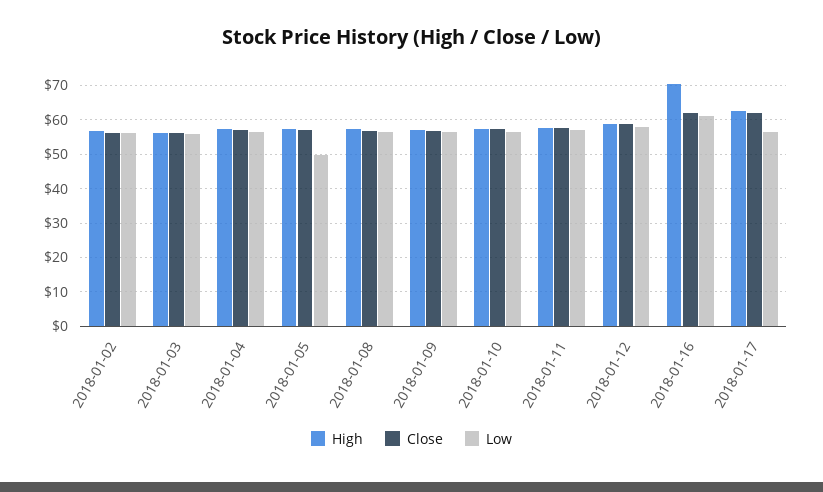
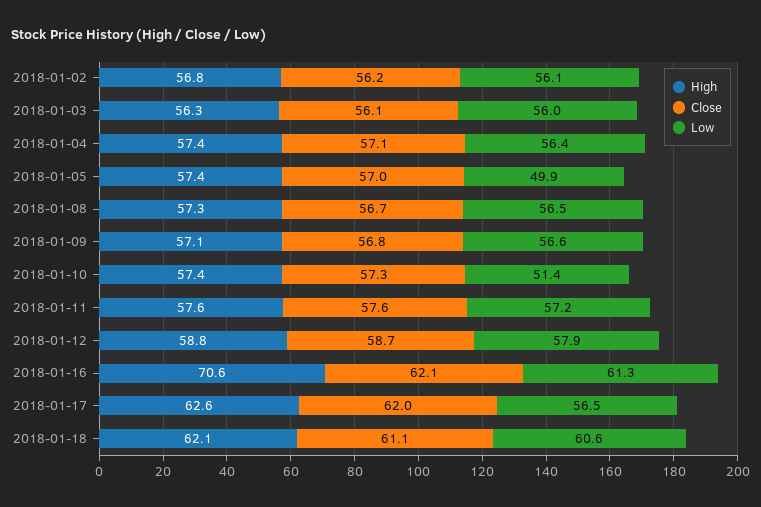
Low, 2018-01-10: 56 -> 51.4
High, 2018-01-18: none -> 62.1
Close, 2018-01-18: none -> 61.1
Low, 2018-01-18: none -> 60.6

